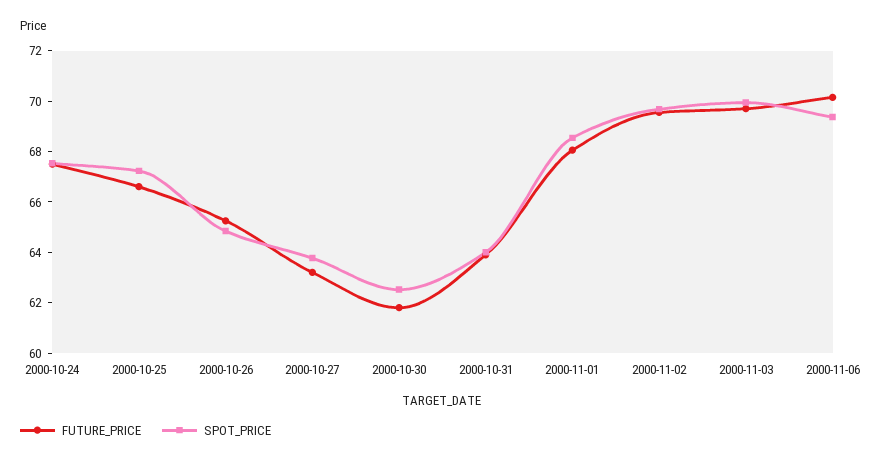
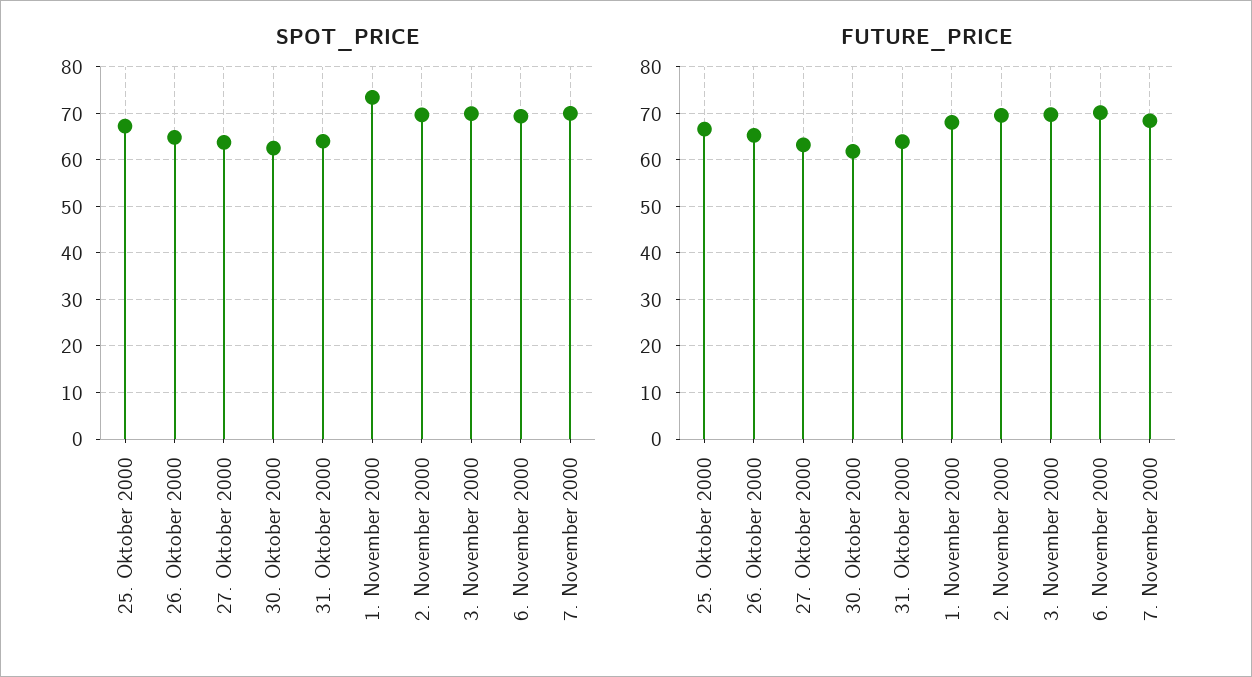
FUTURE_PRICE, 2000-10-24: 67.5 -> none
SPOT_PRICE, 2000-10-24: 67.5 -> none
SPOT_PRICE, 2000-11-01: 68.5 -> 74
SPOT_PRICE, 7. November 2000: none -> 70
FUTURE_PRICE, 7. November 2000: none -> 68

